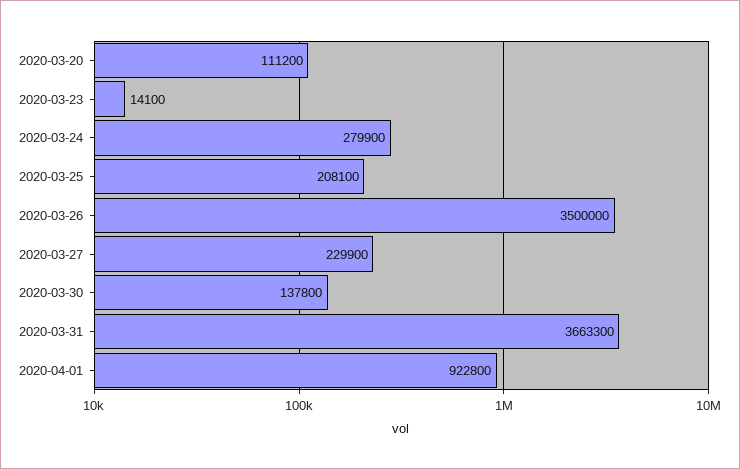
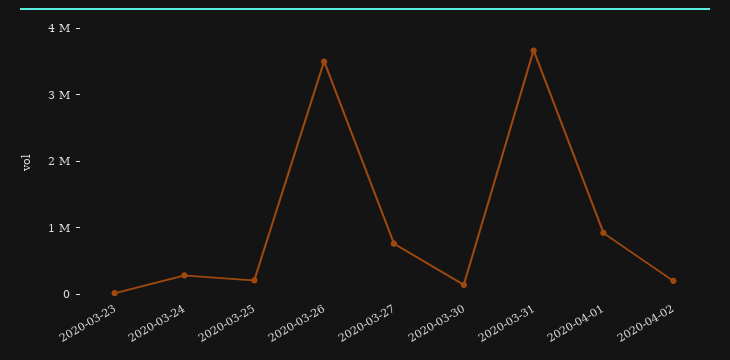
2020-03-20: 111200 -> none
2020-03-27: 229900 -> 800000
2020-04-02: none -> 200000

